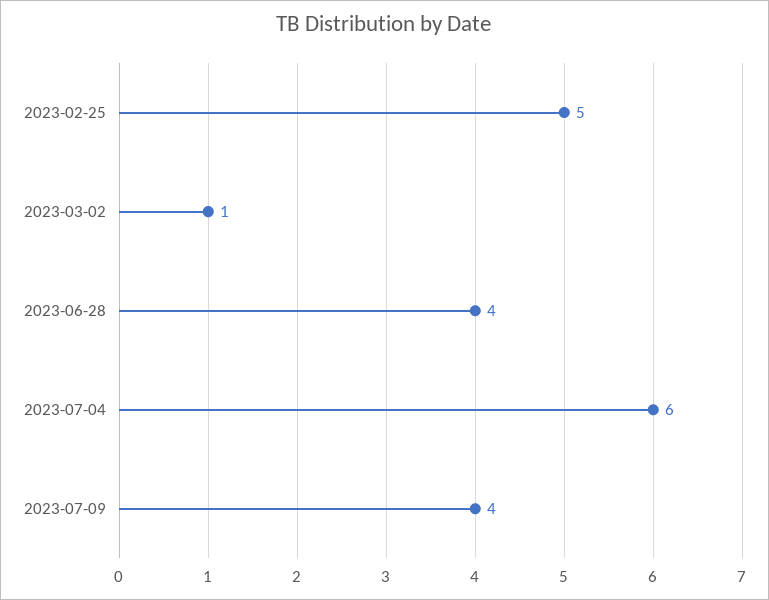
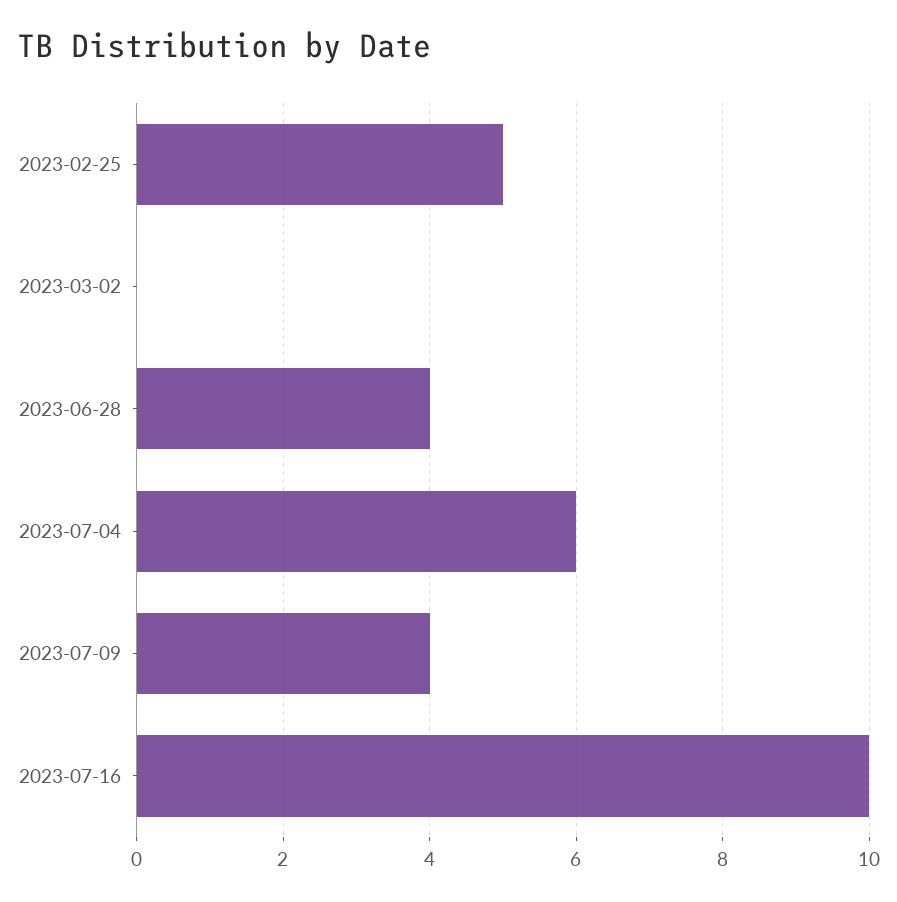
2023-03-02: 1 -> 0
2023-07-16: none -> 10

